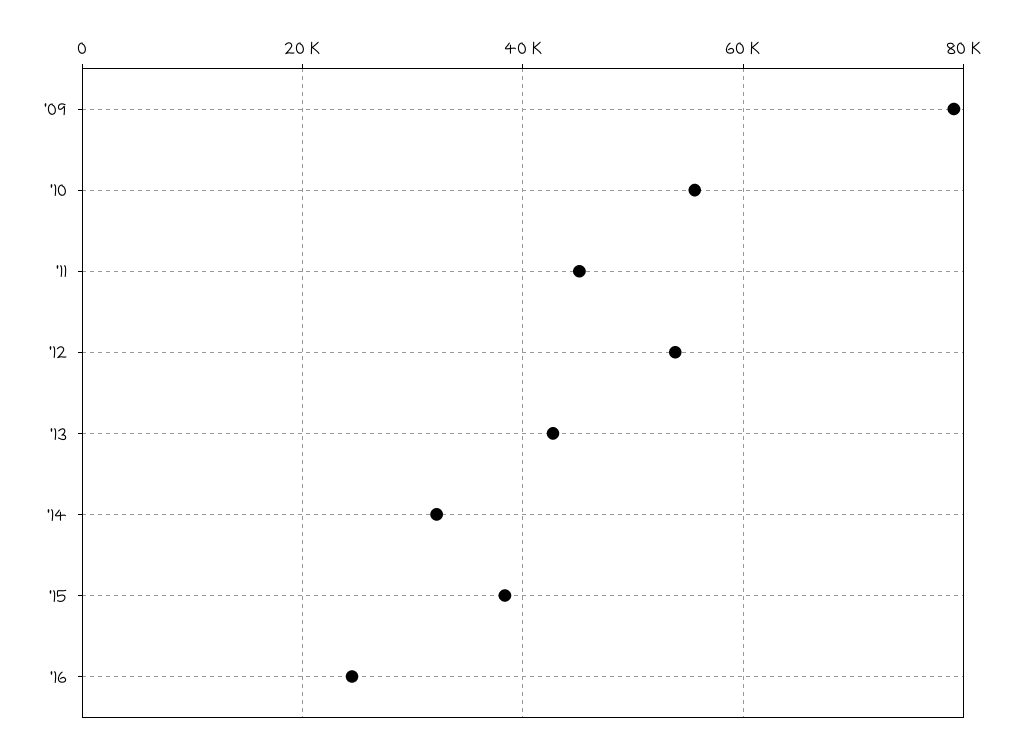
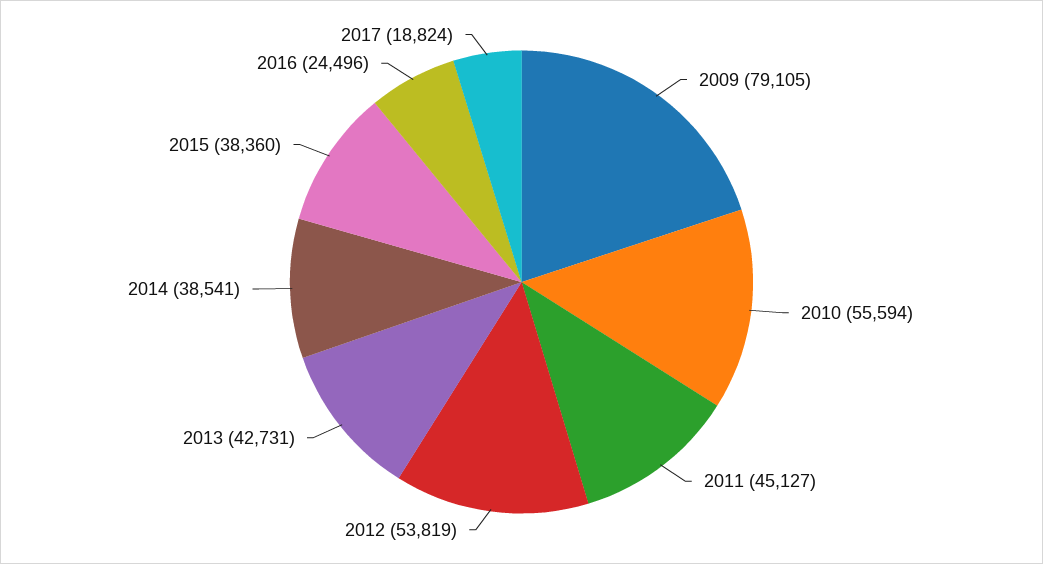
'14: 32000 -> 38541
2017: none -> 18824

